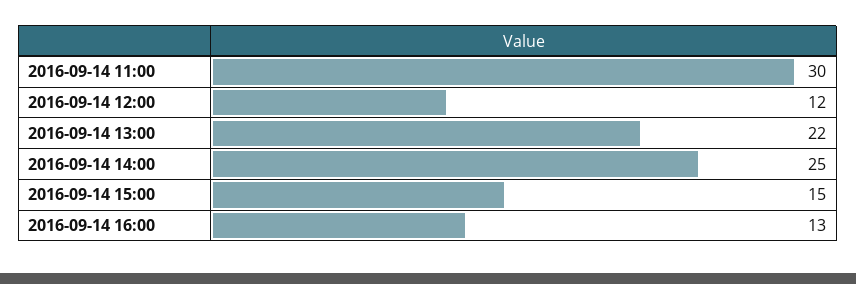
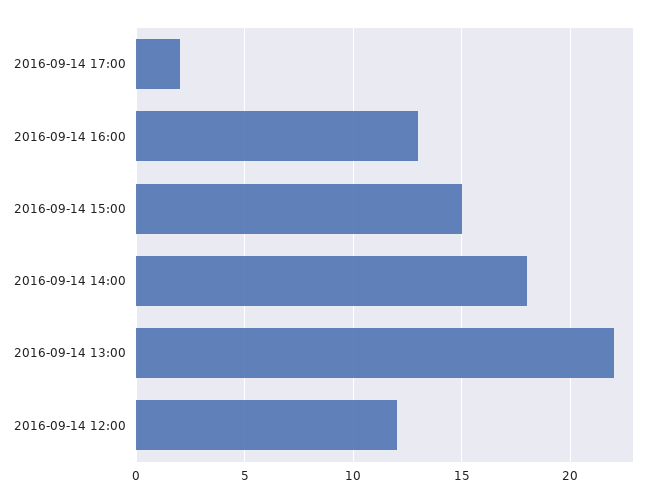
2016-09-14 11:00: 30 -> none
2016-09-14 14:00: 25 -> 18
2016-09-14 17:00: none -> 2

